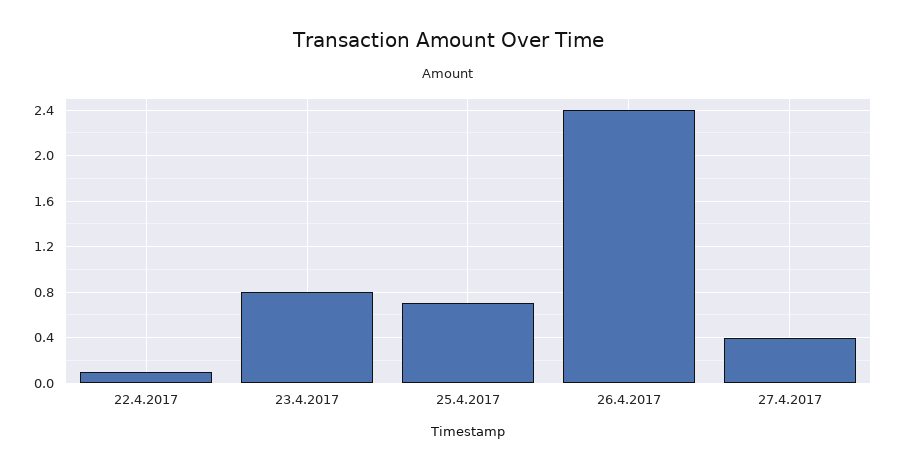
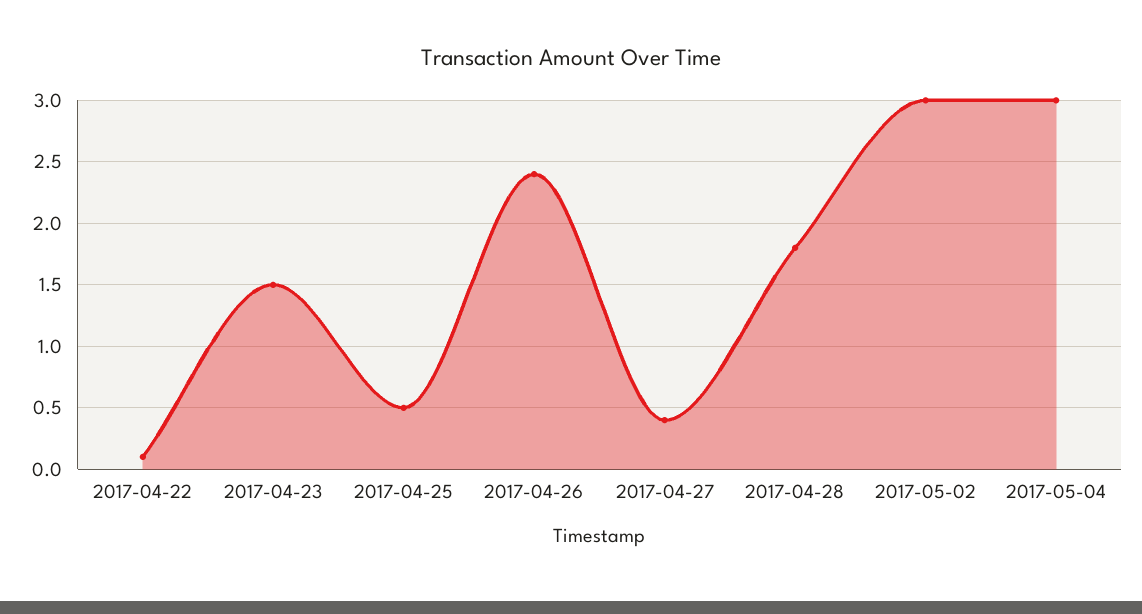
23.4.2017: 0.8 -> 1.5
25.4.2017: 0.7 -> 0.5
2017-04-28: none -> 1.8
2017-05-02: none -> 3
2017-05-04: none -> 3

